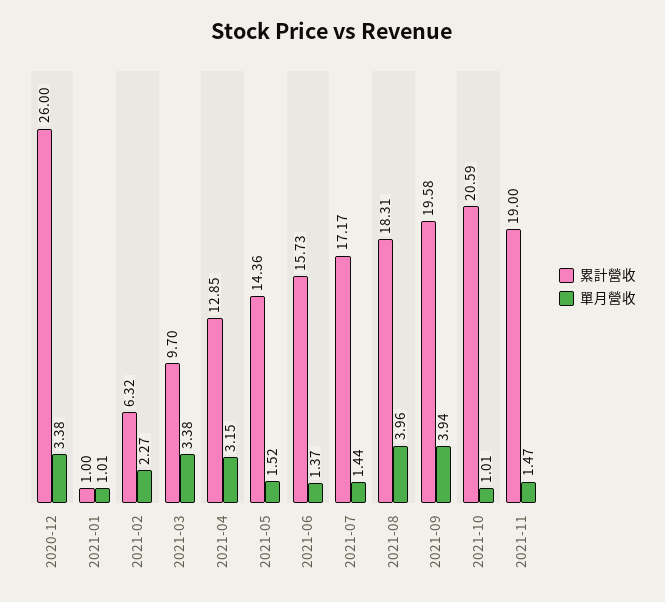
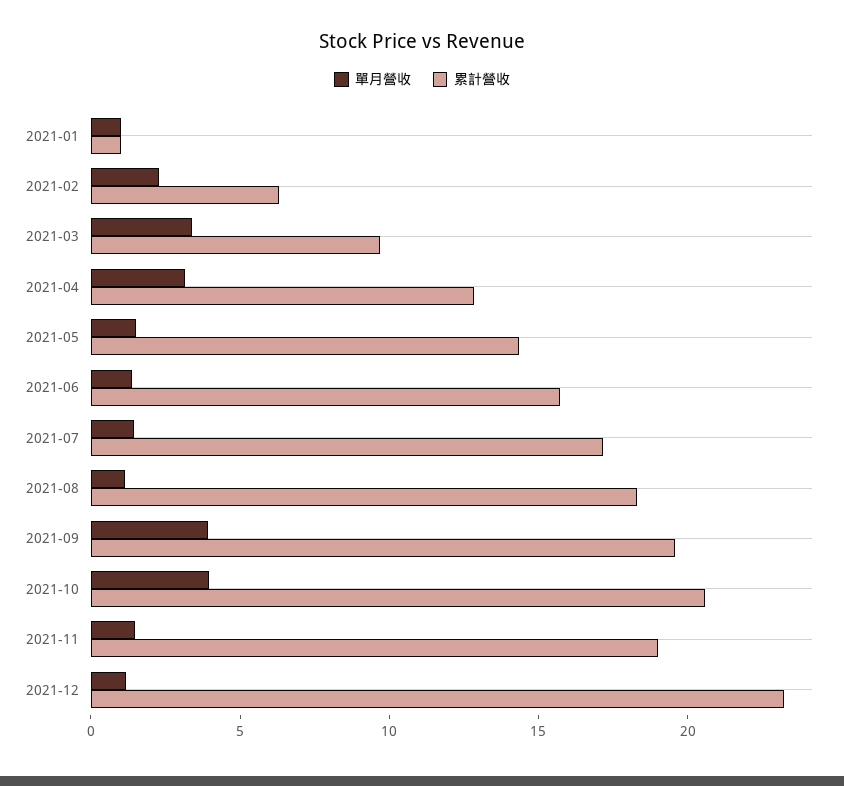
累計營收, 2020-12: 26 -> none
單月營收, 2020-12: 3.38 -> none
單月營收, 2021-08: 3.96 -> 1
單月營收, 2021-10: 1.01 -> 4
單月營收, 2021-12: none -> 1
累計營收, 2021-12: none -> 23

